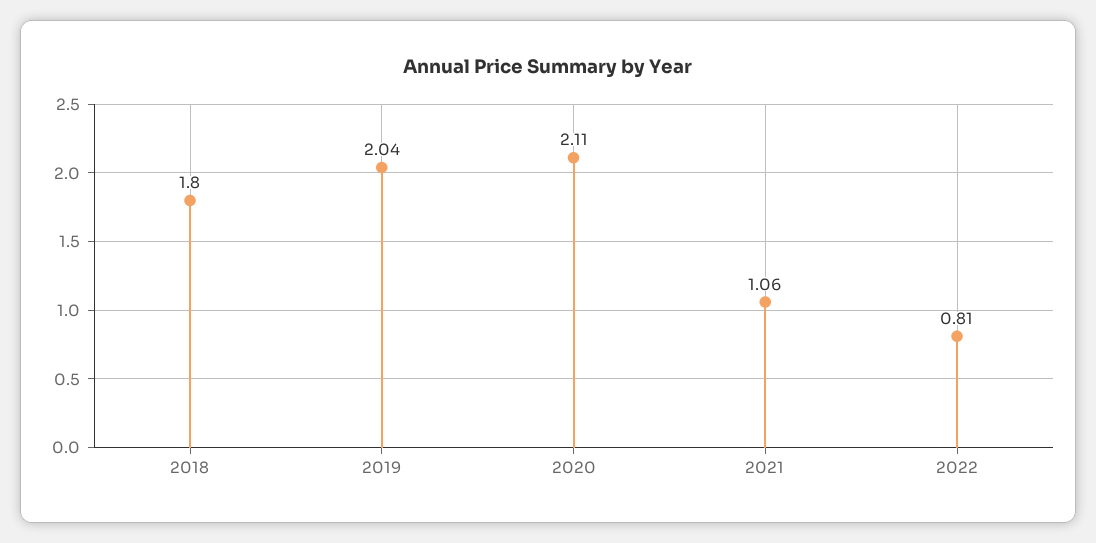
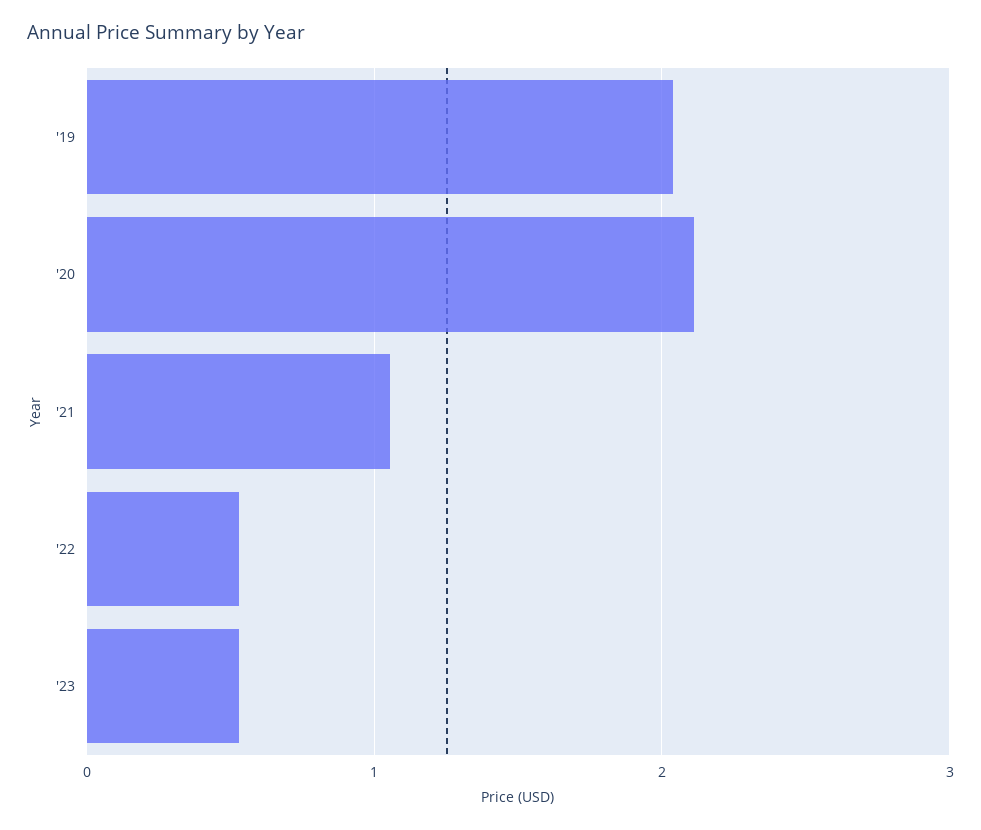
2018: 1.8 -> none
2022: 0.81 -> 0.5
'23: none -> 0.5

